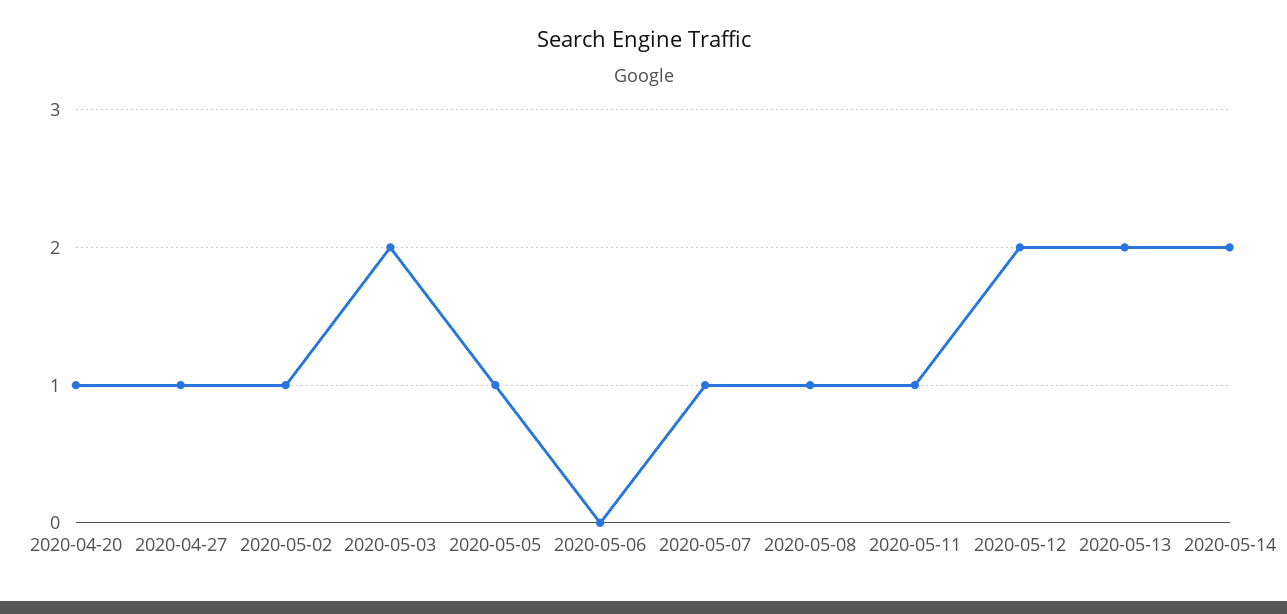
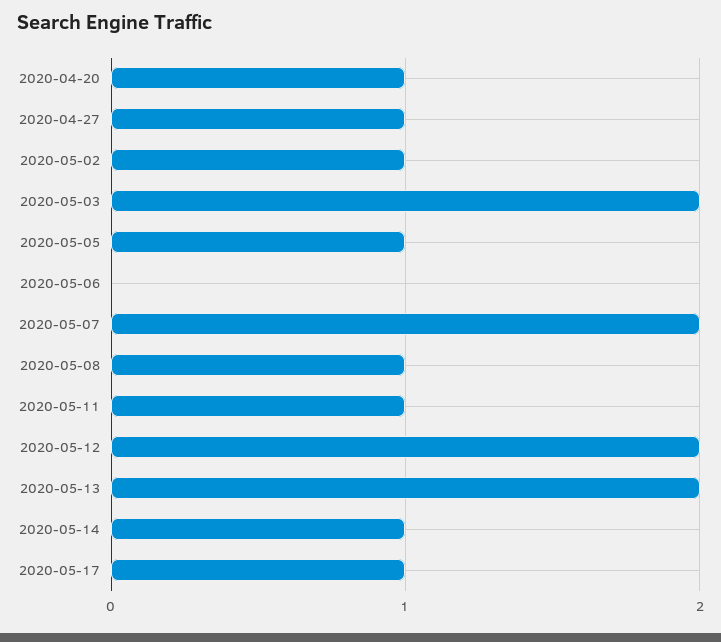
2020-05-07: 1 -> 2
2020-05-14: 2 -> 1
2020-05-17: none -> 1

